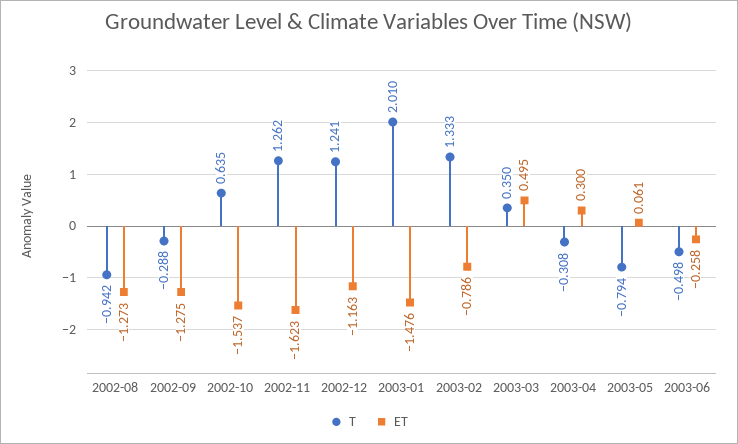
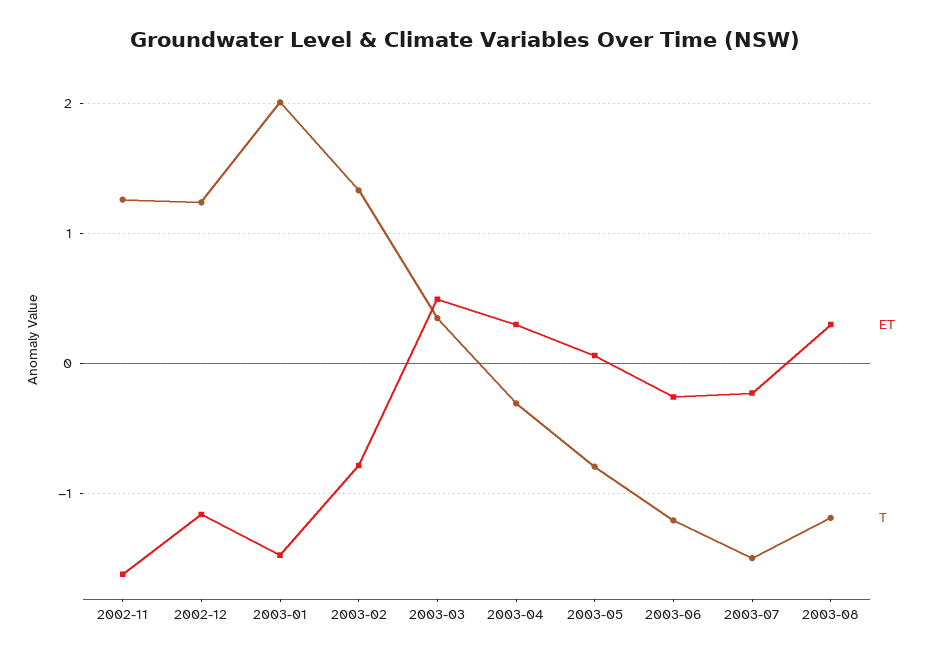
T, 2002-08: -0.942 -> none
ET, 2002-08: -1.273 -> none
T, 2002-09: -0.288 -> none
ET, 2002-09: -1.275 -> none
T, 2002-10: 0.635 -> none
ET, 2002-10: -1.537 -> none
T, 2003-06: -0.498 -> -1.2
ET, 2003-07: none -> -0.2
T, 2003-07: none -> -1.5
ET, 2003-08: none -> 0.3
T, 2003-08: none -> -1.2

